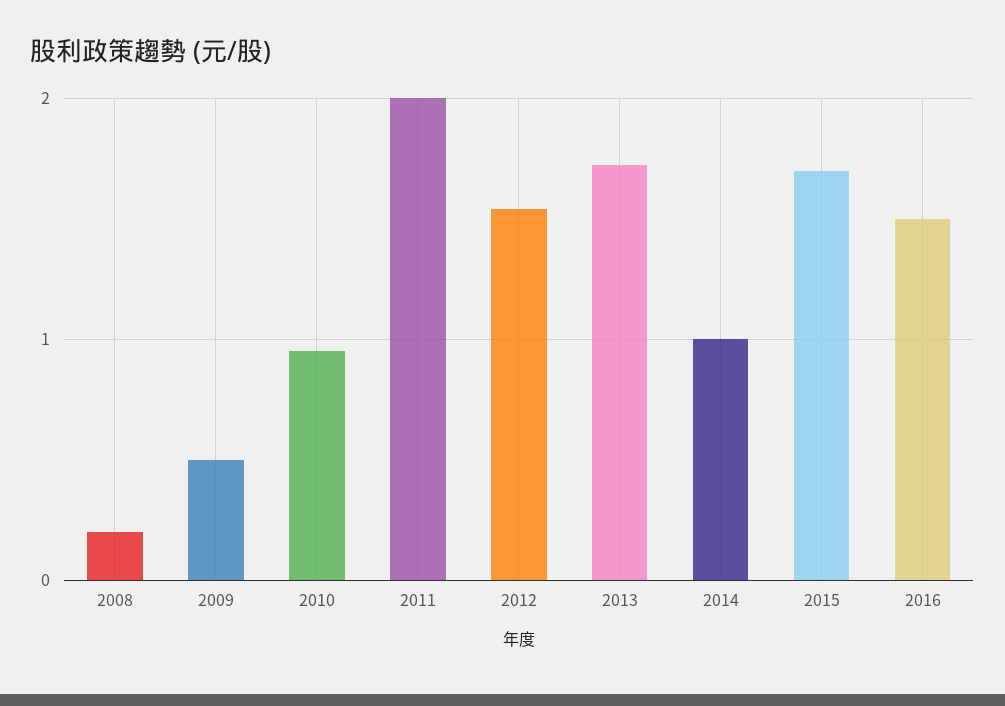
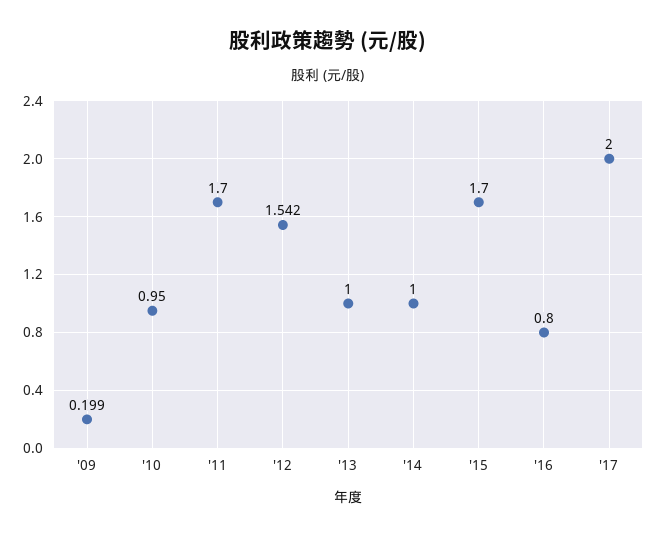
2008: 0.2 -> none
2009: 0.5 -> 0.199
2011: 2 -> 1.7
2013: 1.7 -> 1
2016: 1.5 -> 0.8
'17: none -> 2

